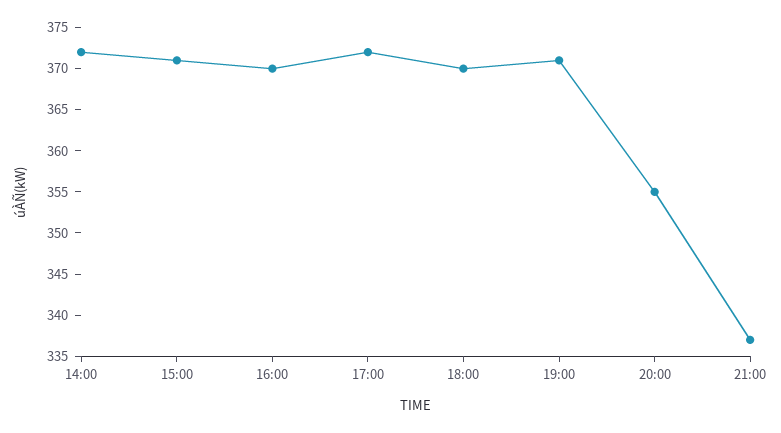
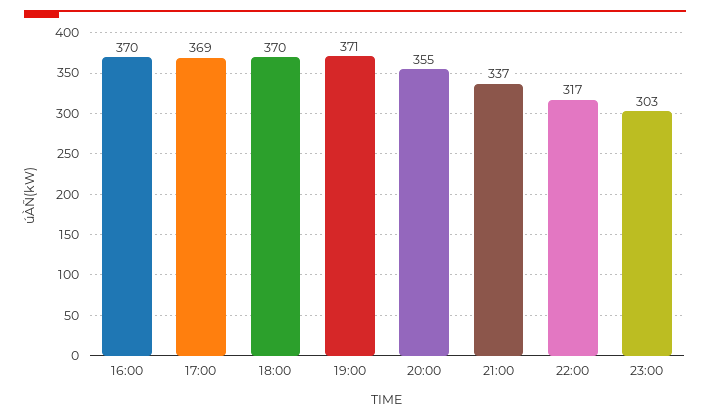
14:00: 372 -> none
15:00: 371 -> none
17:00: 372 -> 369
22:00: none -> 317
23:00: none -> 303

